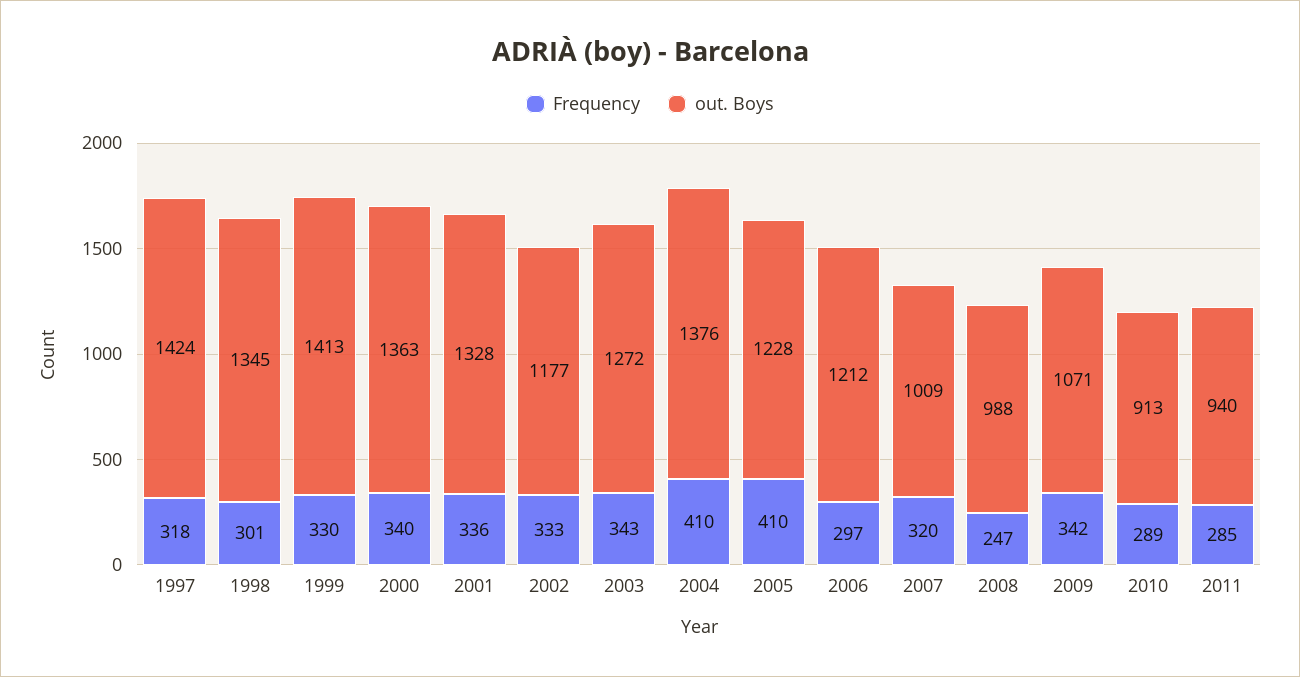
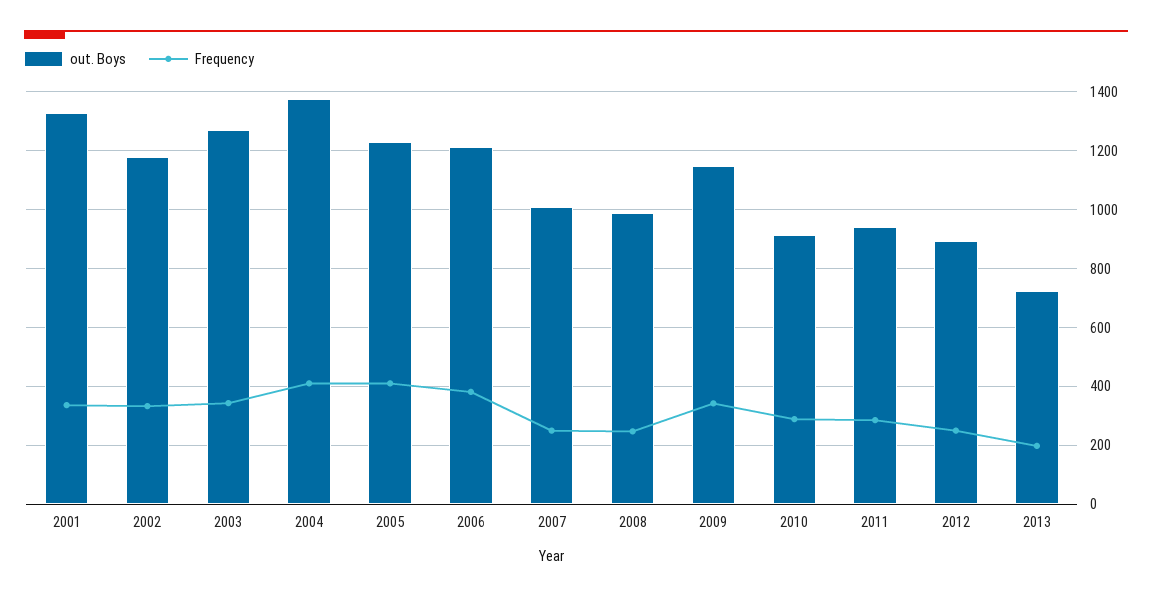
Frequency, 1997: 318 -> none
out. Boys, 1997: 1424 -> none
Frequency, 1998: 301 -> none
out. Boys, 1998: 1345 -> none
Frequency, 1999: 330 -> none
out. Boys, 1999: 1413 -> none
Frequency, 2000: 340 -> none
out. Boys, 2000: 1363 -> none
Frequency, 2006: 297 -> 375
Frequency, 2007: 320 -> 250
out. Boys, 2009: 1071 -> 1150
out. Boys, 2012: none -> 900
Frequency, 2012: none -> 250
out. Boys, 2013: none -> 725
Frequency, 2013: none -> 200

